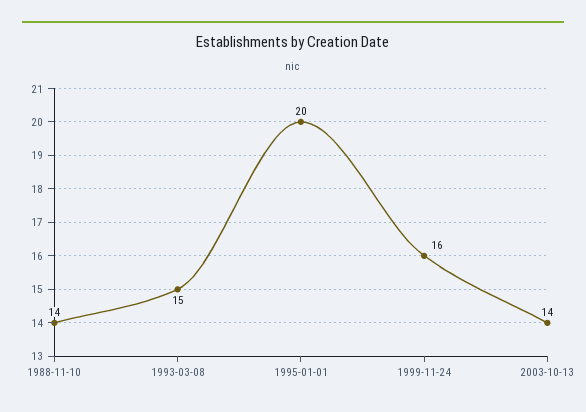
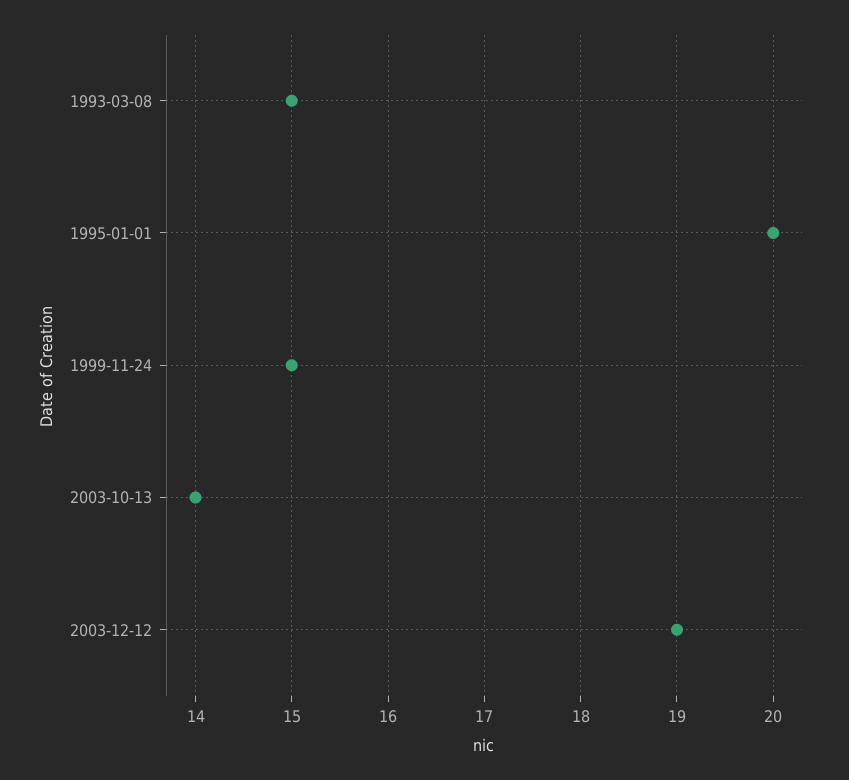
1988-11-10: 14 -> none
1999-11-24: 16 -> 15
2003-12-12: none -> 19

